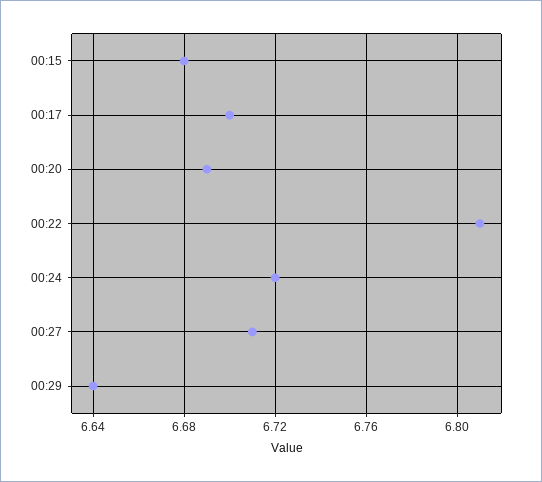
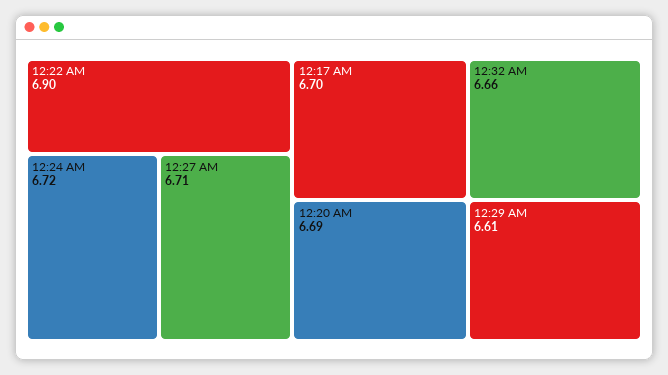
00:15: 6.68 -> none
00:22: 6.81 -> 6.9
00:29: 6.64 -> 6.61
12:32 AM: none -> 6.66

